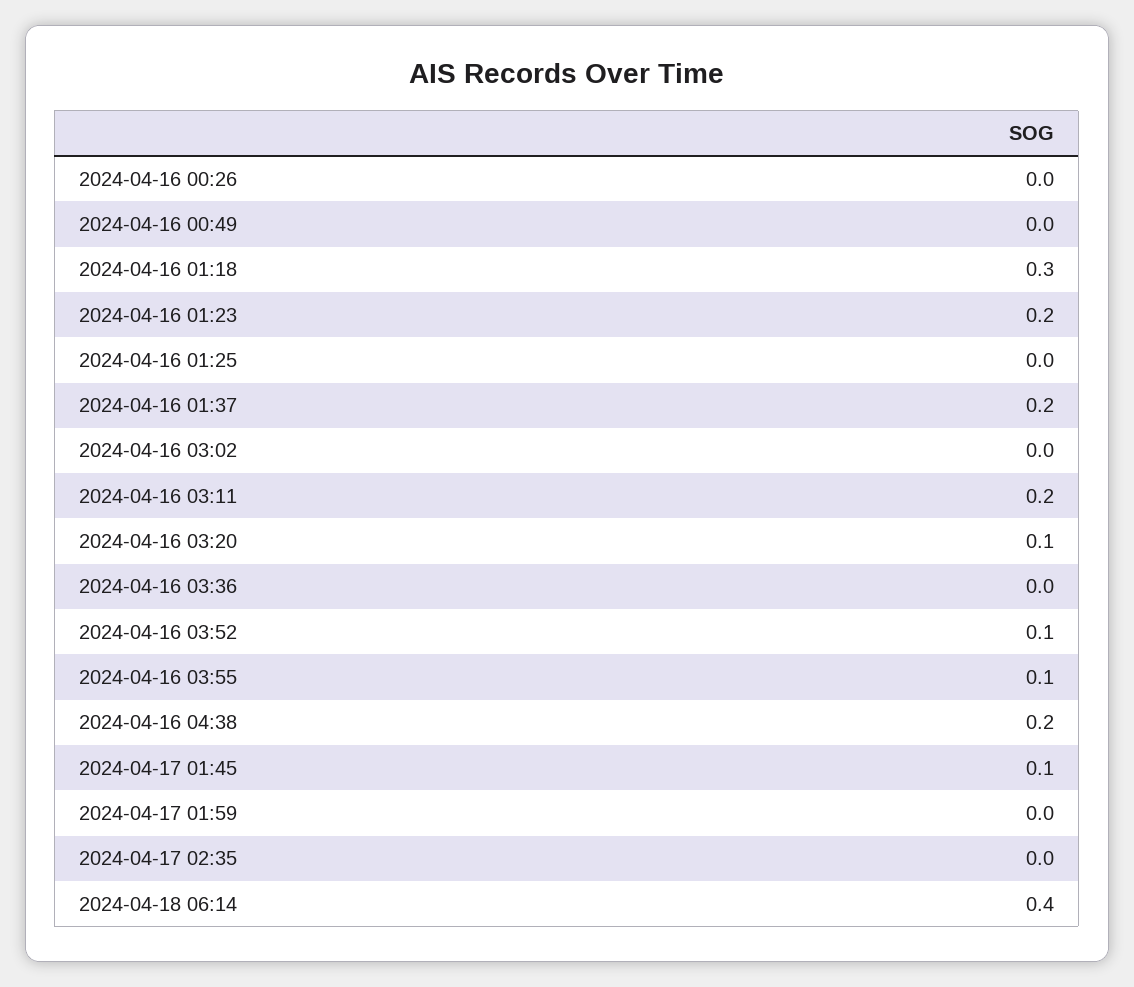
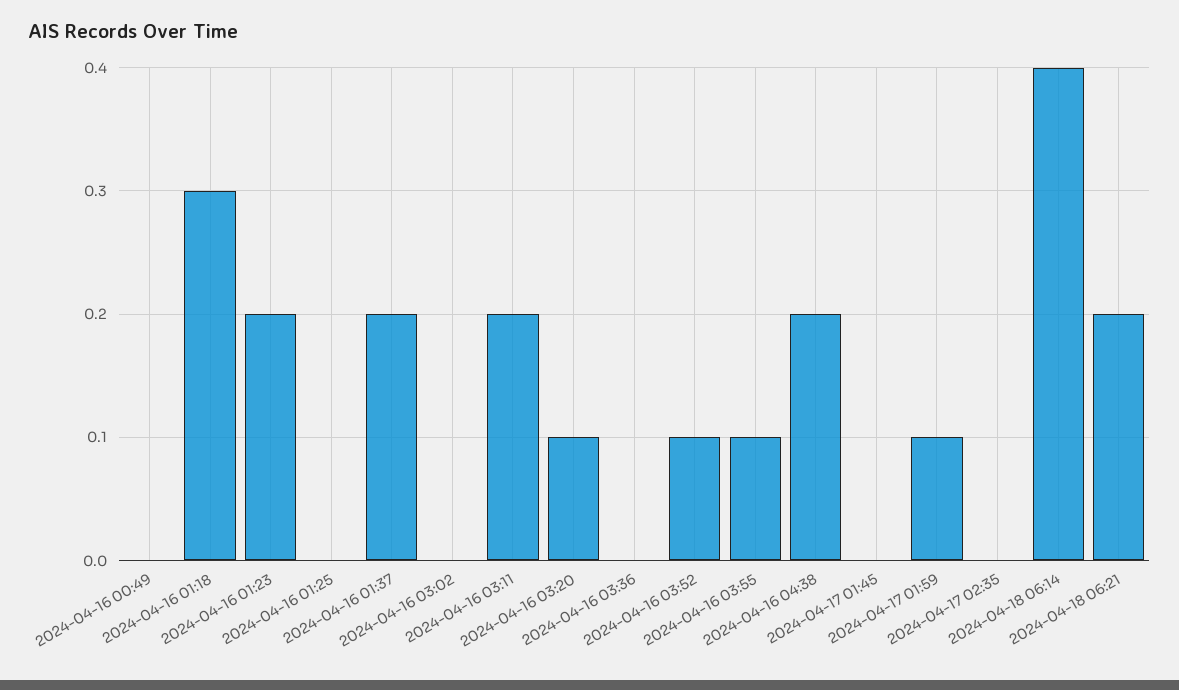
2024-04-16 00:26: 0 -> none
2024-04-17 01:45: 0.1 -> 0
2024-04-17 01:59: 0 -> 0.1
2024-04-18 06:21: none -> 0.2

